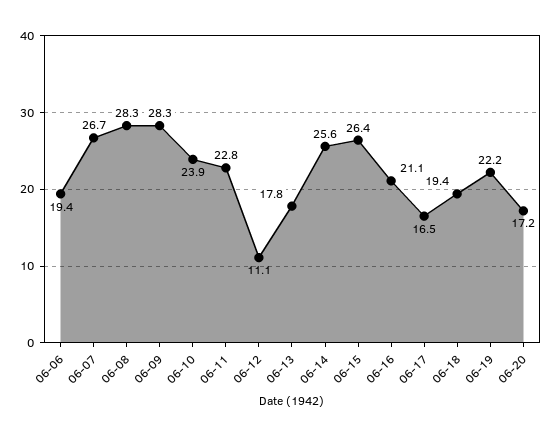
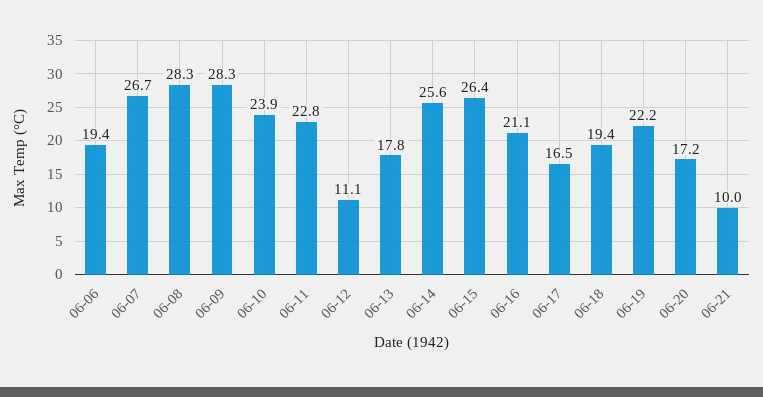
06-21: none -> 10

